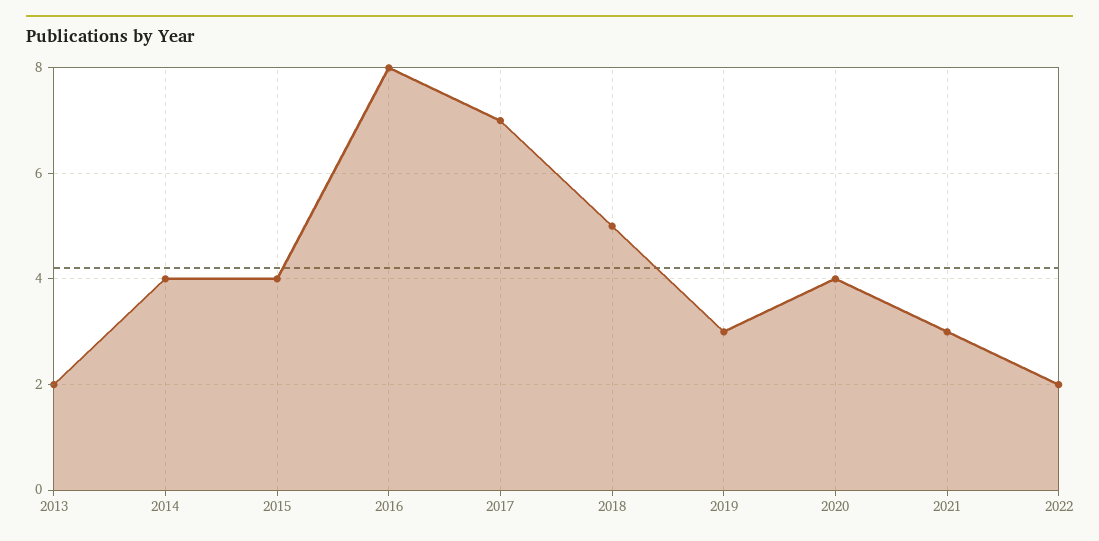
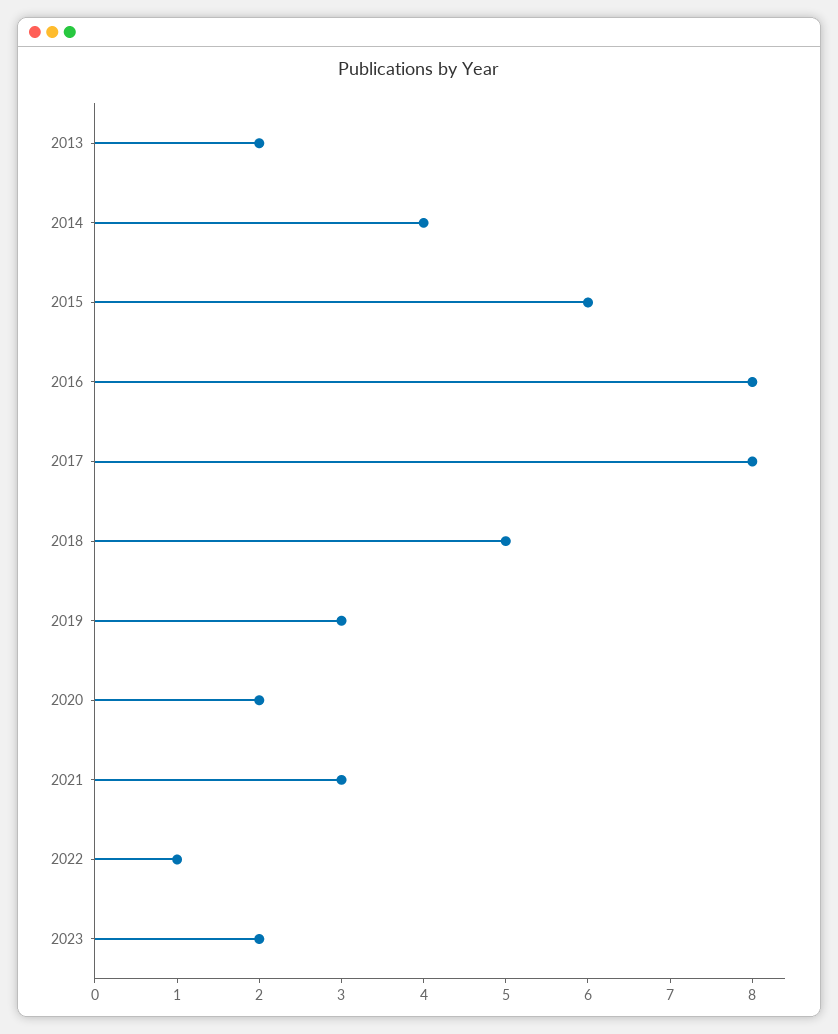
2015: 4 -> 6
2017: 7 -> 8
2020: 4 -> 2
2022: 2 -> 1
2023: none -> 2

